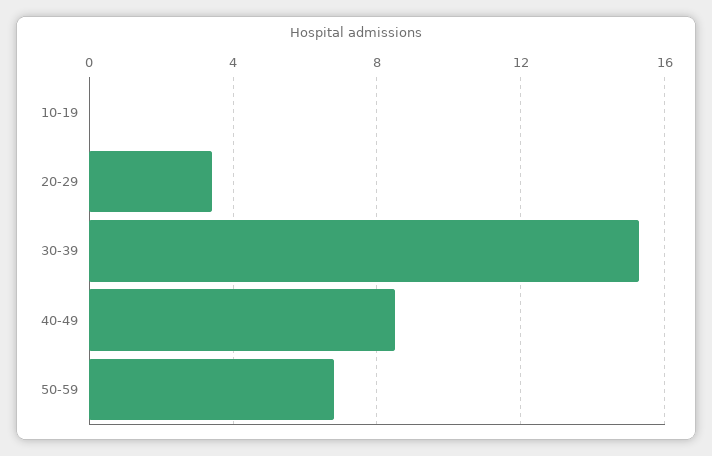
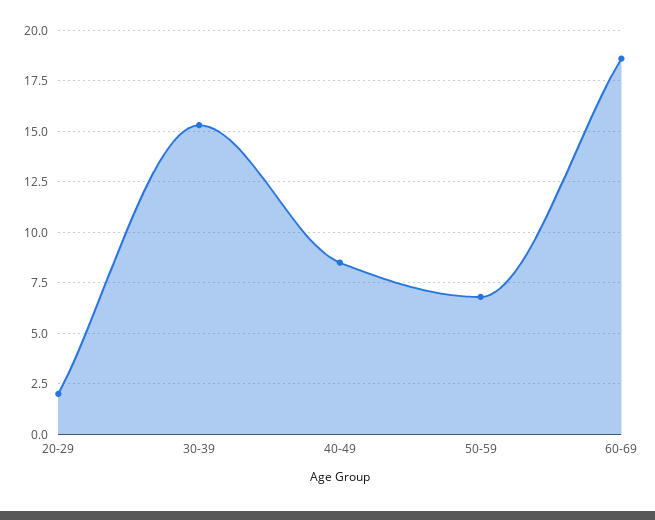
10-19: 0 -> none
20-29: 3.5 -> 2
60-69: none -> 18.5

